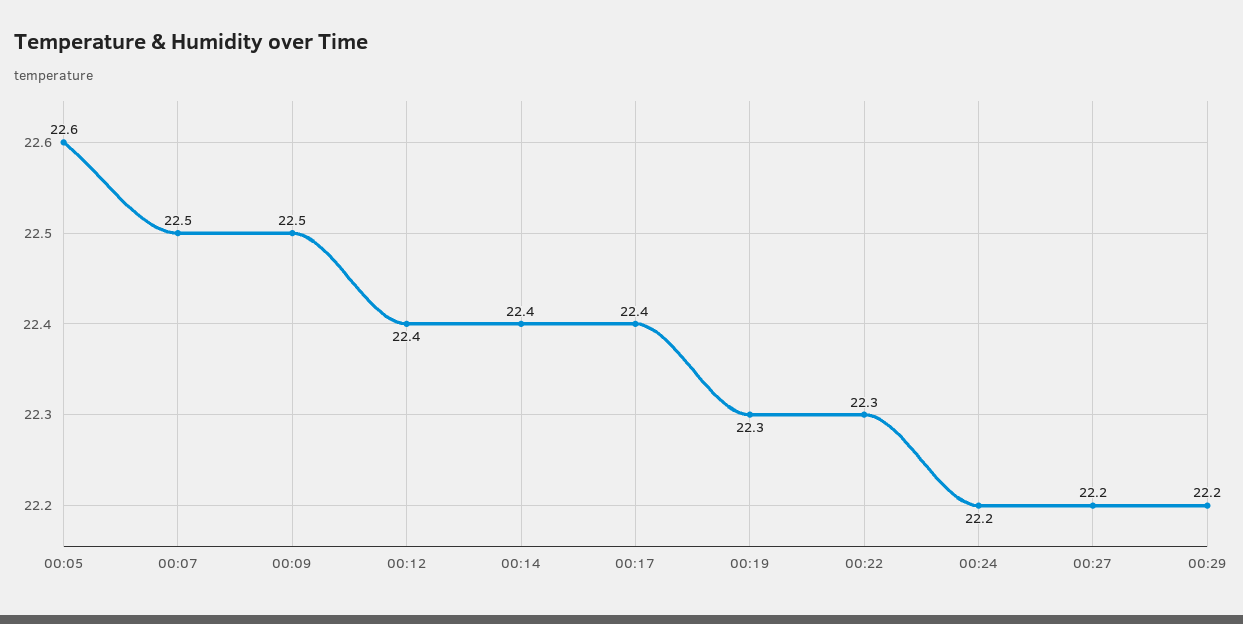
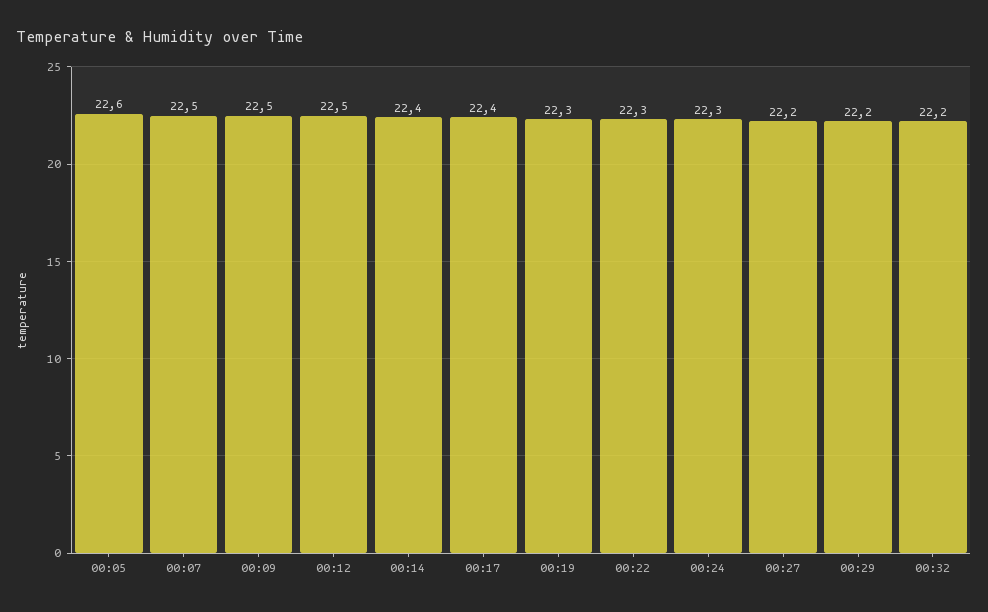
00:12: 22.4 -> 22.5
00:24: 22.2 -> 22.3
00:32: none -> 22.2

